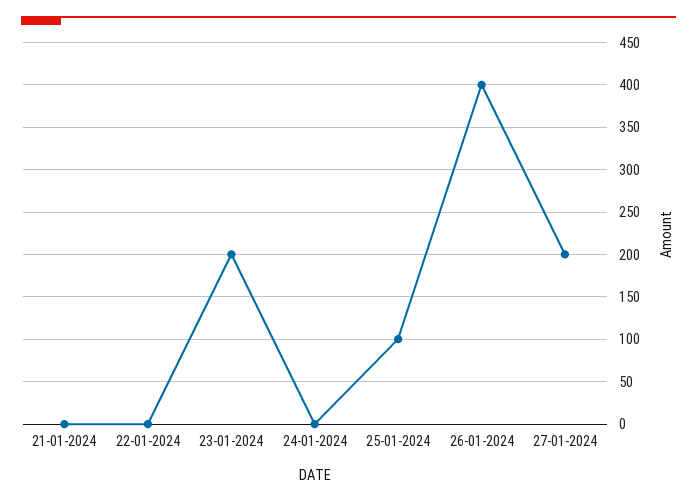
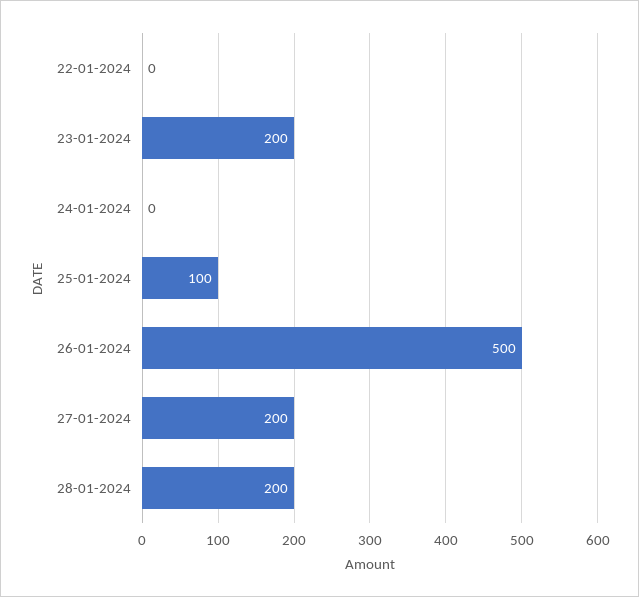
21-01-2024: 0 -> none
26-01-2024: 400 -> 500
28-01-2024: none -> 200

